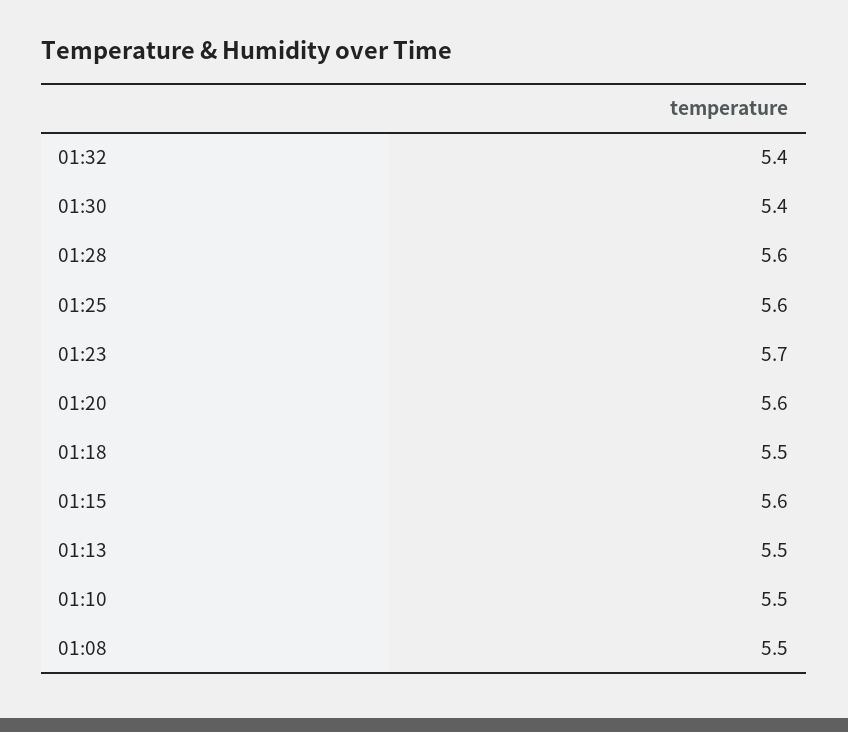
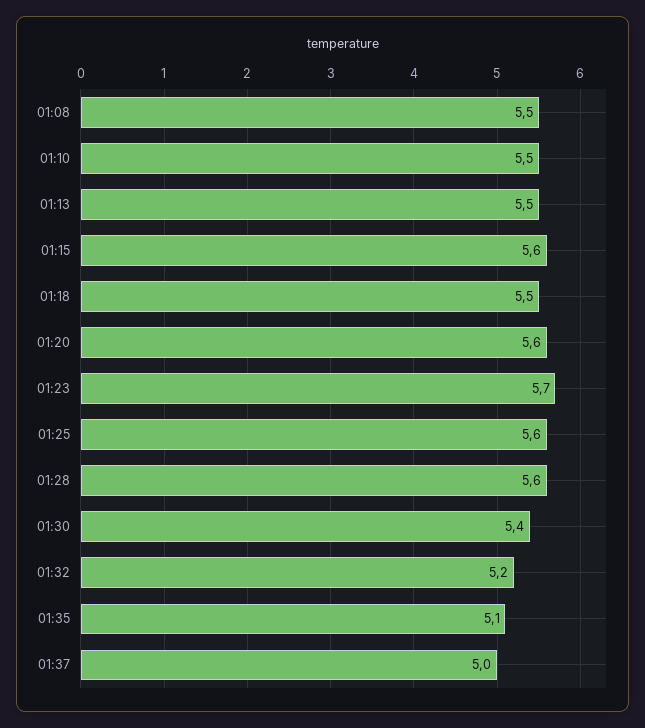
01:32: 5.4 -> 5.2
01:35: none -> 5.1
01:37: none -> 5

